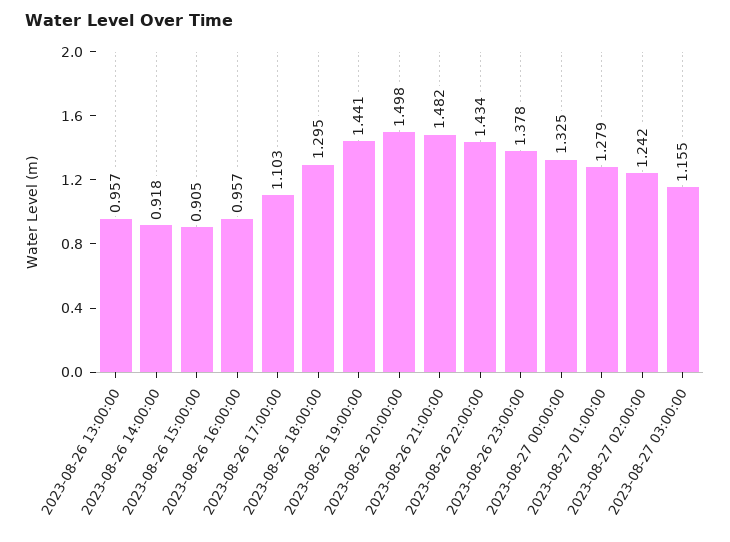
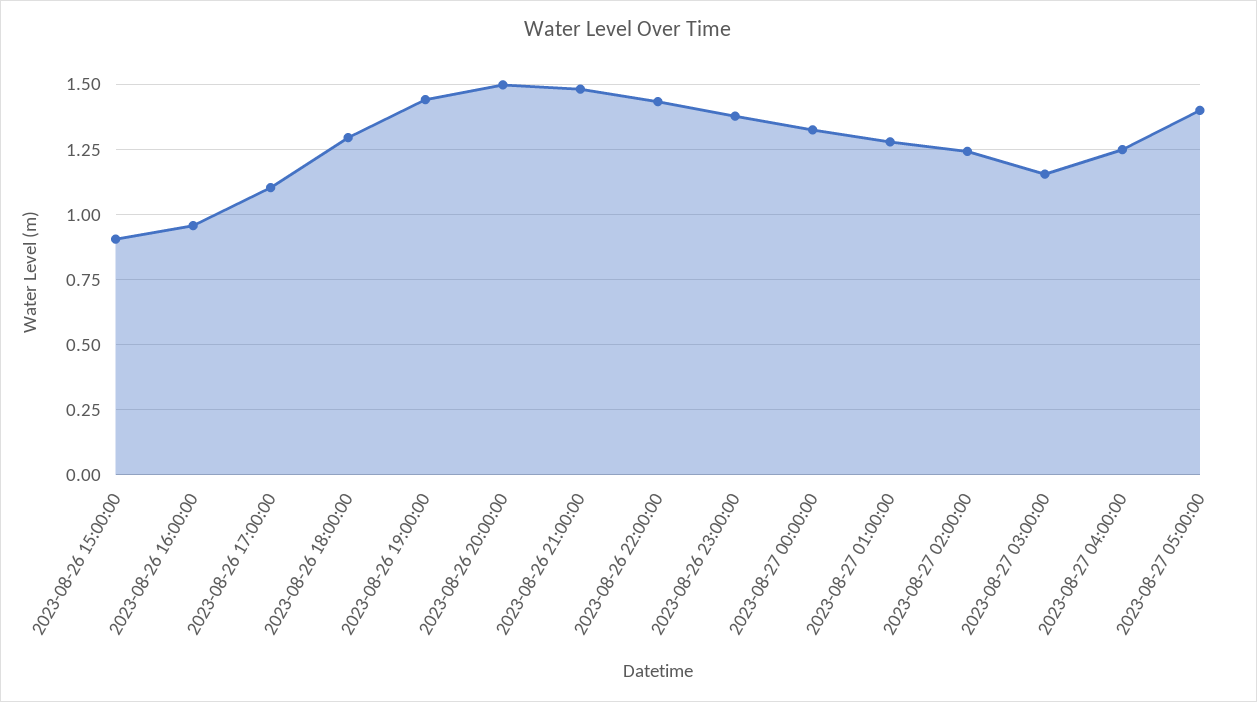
2023-08-26 13:00:00: 0.957 -> none
2023-08-26 14:00:00: 0.918 -> none
2023-08-27 04:00:00: none -> 1.25
2023-08-27 05:00:00: none -> 1.4

